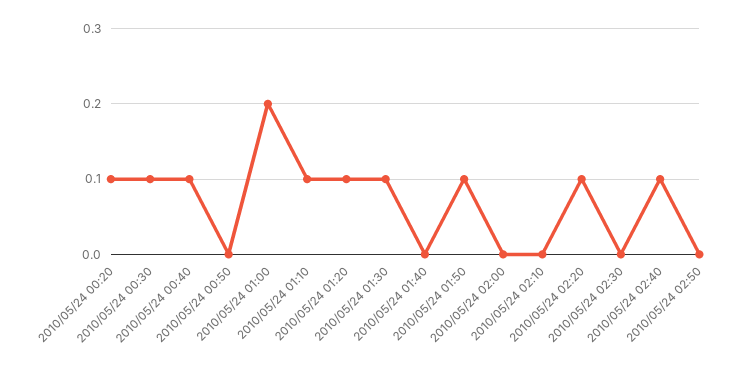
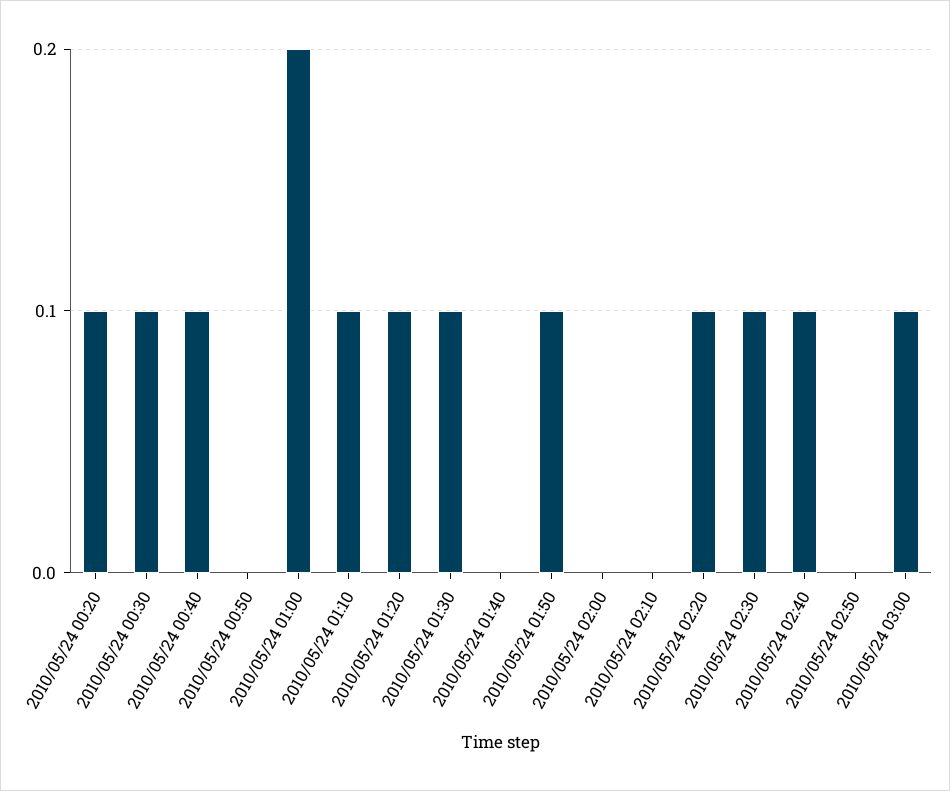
2010/05/24 02:30: 0 -> 0.1
2010/05/24 03:00: none -> 0.1

